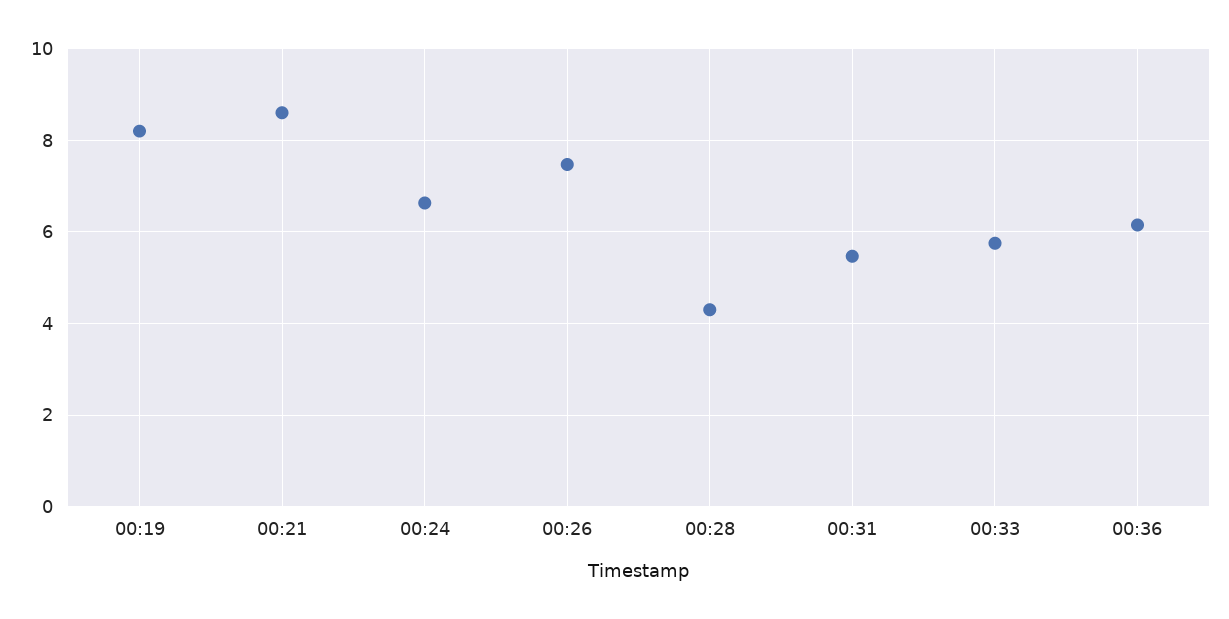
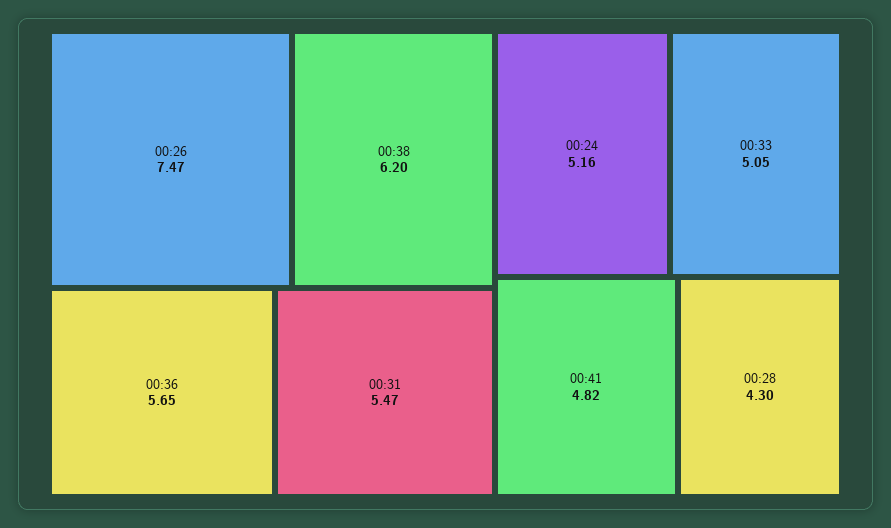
00:19: 8.2 -> none
00:21: 8.6 -> none
00:24: 6.6 -> 5.16
00:33: 5.8 -> 5.05
00:36: 6.2 -> 5.65
00:38: none -> 6.2
00:41: none -> 4.82

